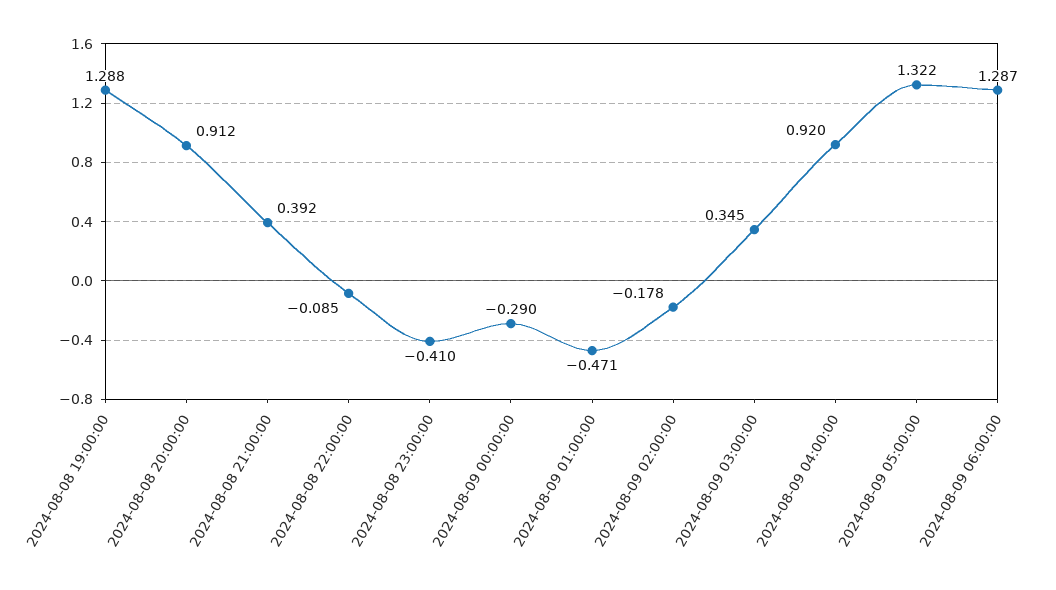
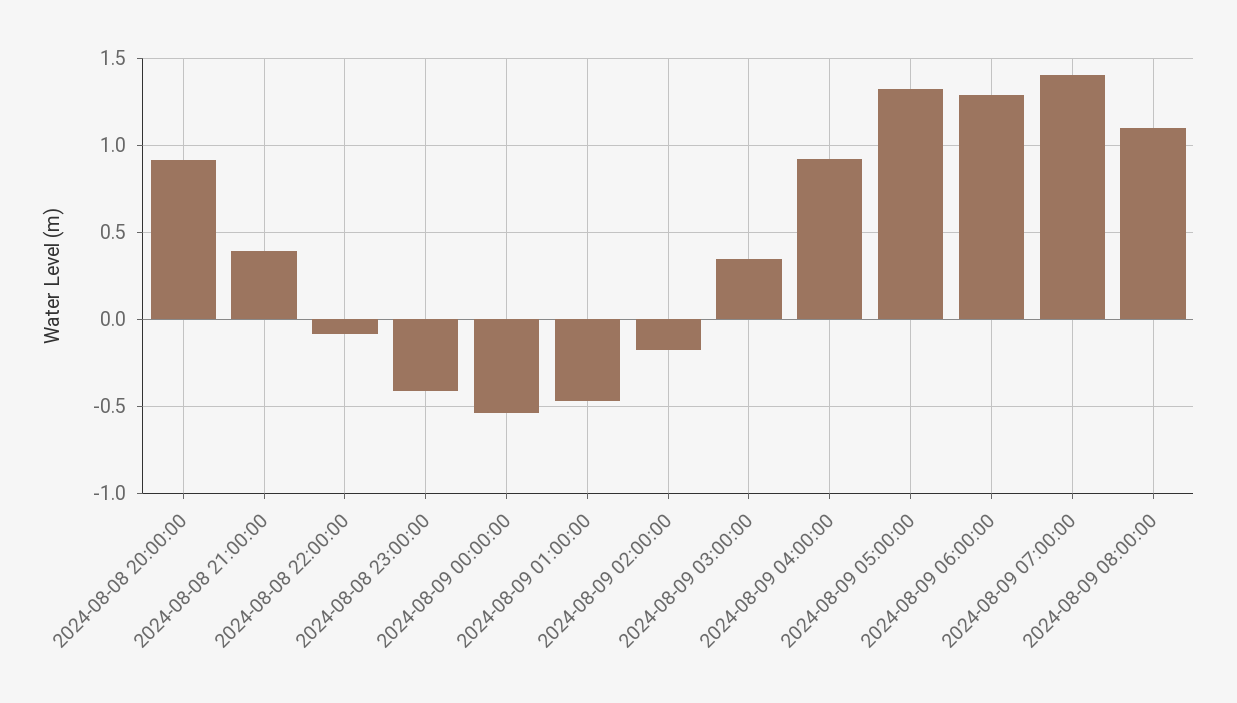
2024-08-08 19:00:00: 1.288 -> none
2024-08-09 00:00:00: -0.29 -> -0.55
2024-08-09 07:00:00: none -> 1.4
2024-08-09 08:00:00: none -> 1.1

